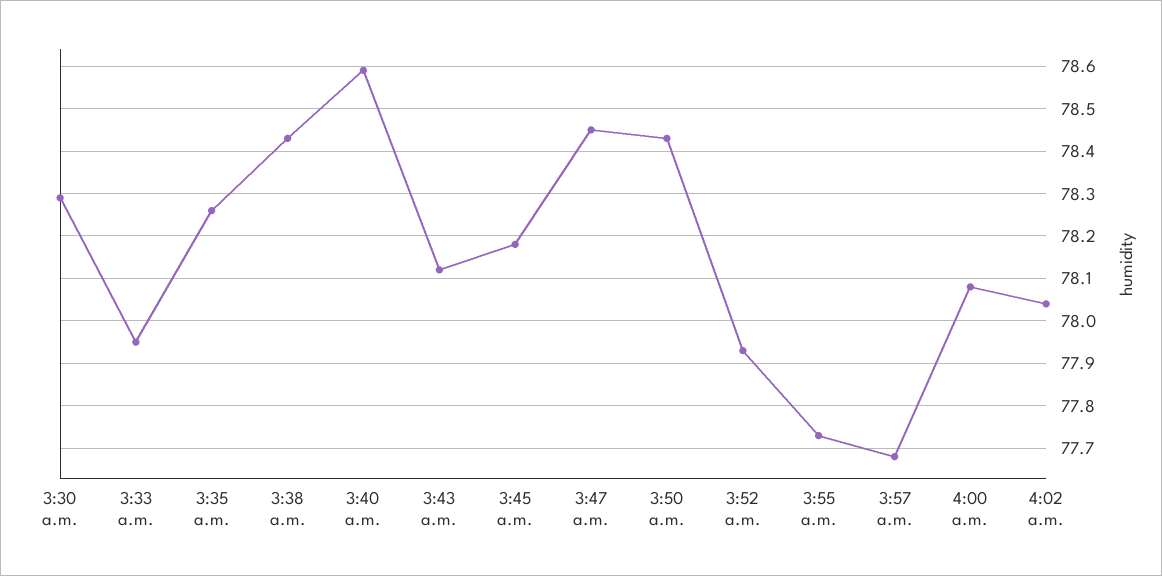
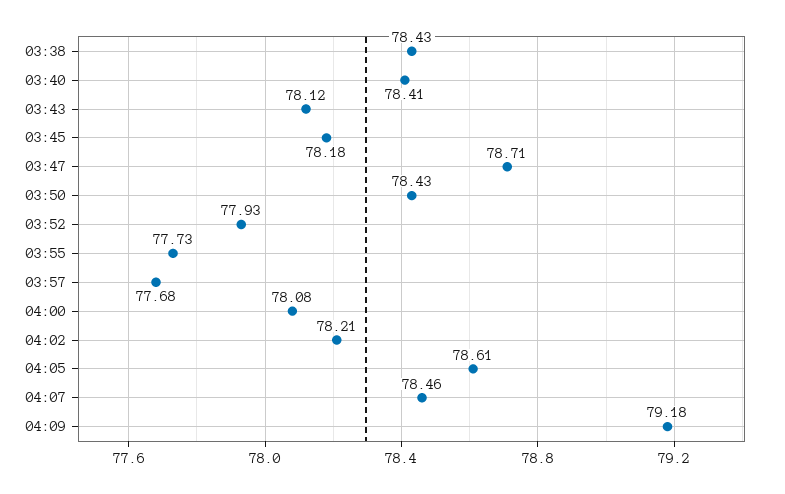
3:30 a.m.: 78.3 -> none
3:33 a.m.: 77.95 -> none
3:35 a.m.: 78.25 -> none
3:40 a.m.: 78.6 -> 78.41
3:47 a.m.: 78.45 -> 78.71
4:02 a.m.: 78.05 -> 78.21
04:05: none -> 78.61
04:07: none -> 78.46
04:09: none -> 79.18

